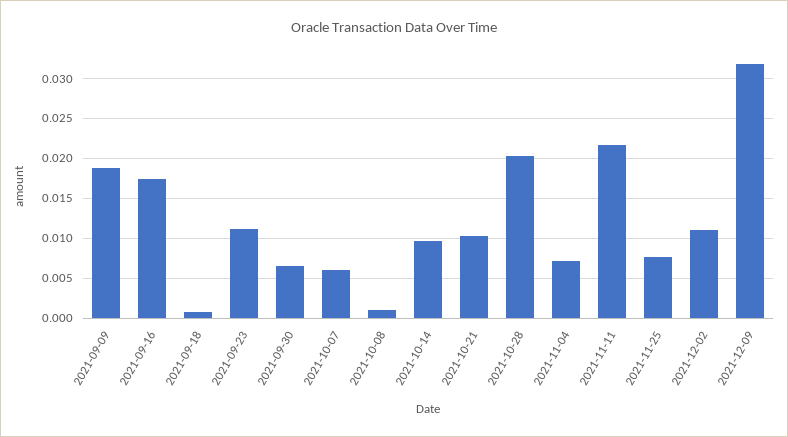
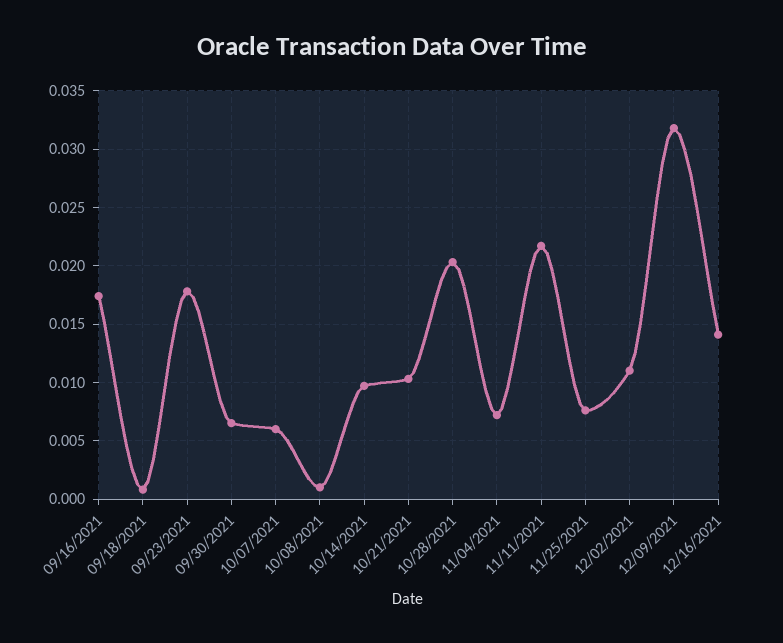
2021-09-09: 0.019 -> none
2021-09-23: 0.011 -> 0.018
12/16/2021: none -> 0.014

